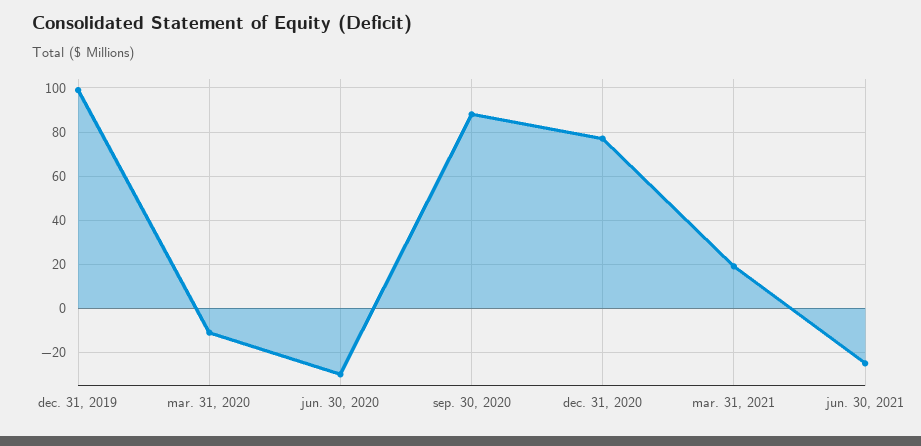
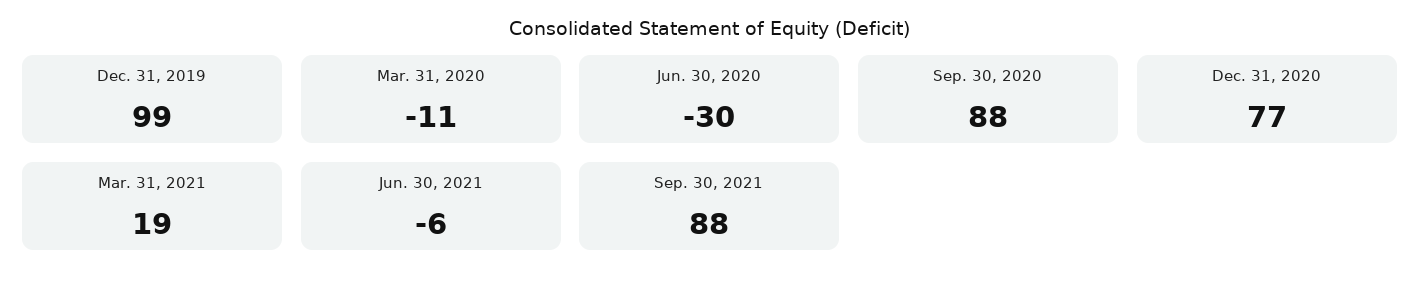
jun. 30, 2021: -25 -> -6
Sep. 30, 2021: none -> 88

